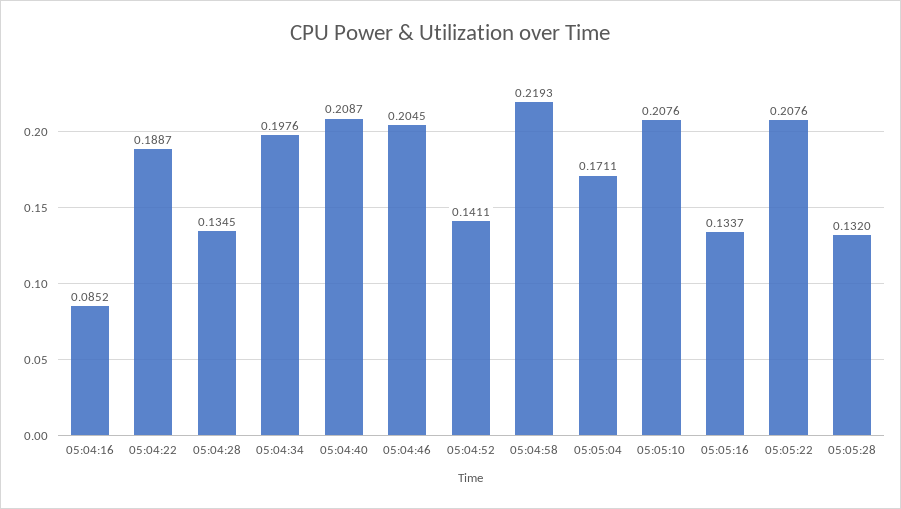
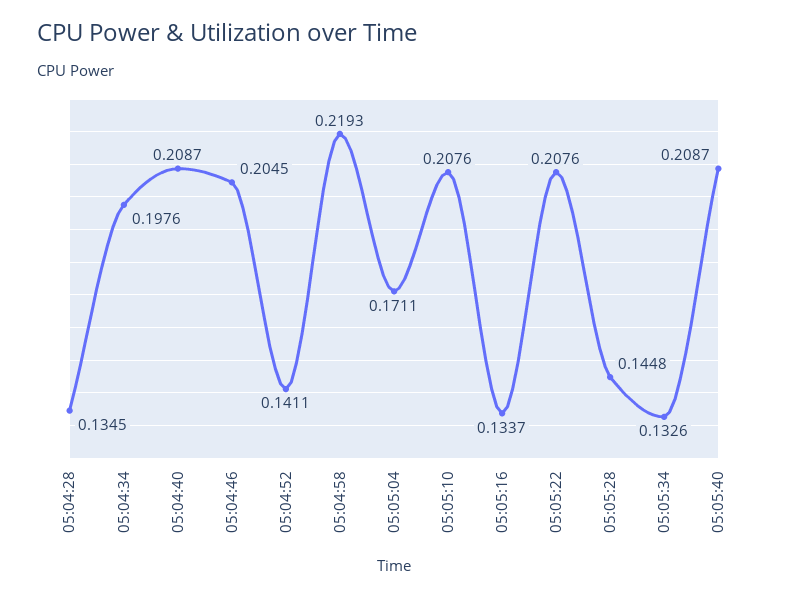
05:04:16: 0.0852 -> none
05:04:22: 0.1887 -> none
05:05:28: 0.132 -> 0.1448
05:05:34: none -> 0.1326
05:05:40: none -> 0.2087

